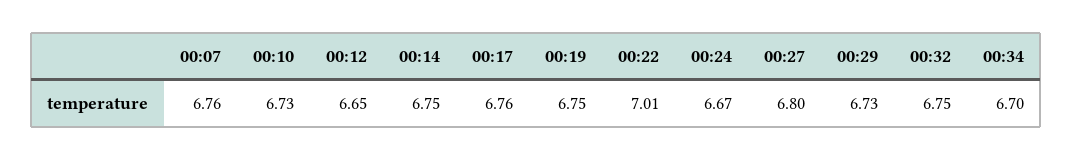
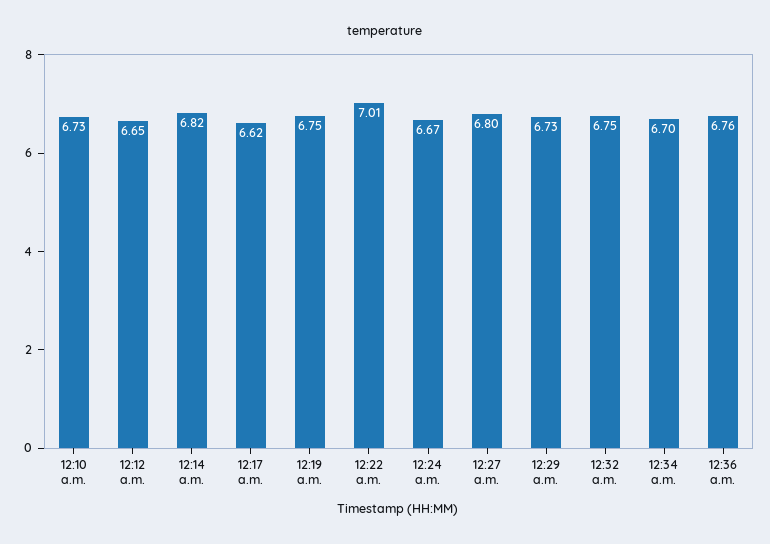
00:07: 6.76 -> none
00:14: 6.75 -> 6.82
00:17: 6.76 -> 6.62
12:36 a.m.: none -> 6.76

